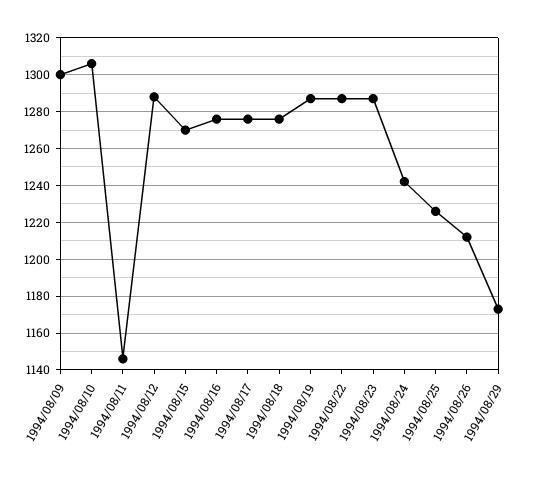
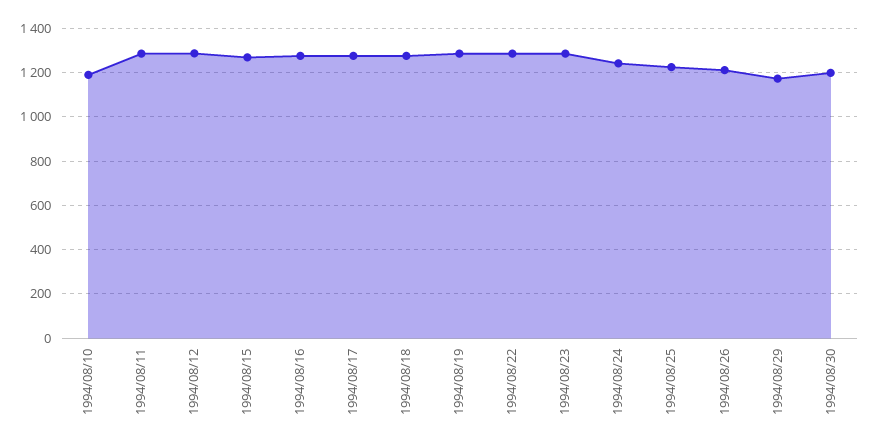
1994/08/09: 1300 -> none
1994/08/10: 1305 -> 1200
1994/08/11: 1145 -> 1300
1994/08/30: none -> 1200

